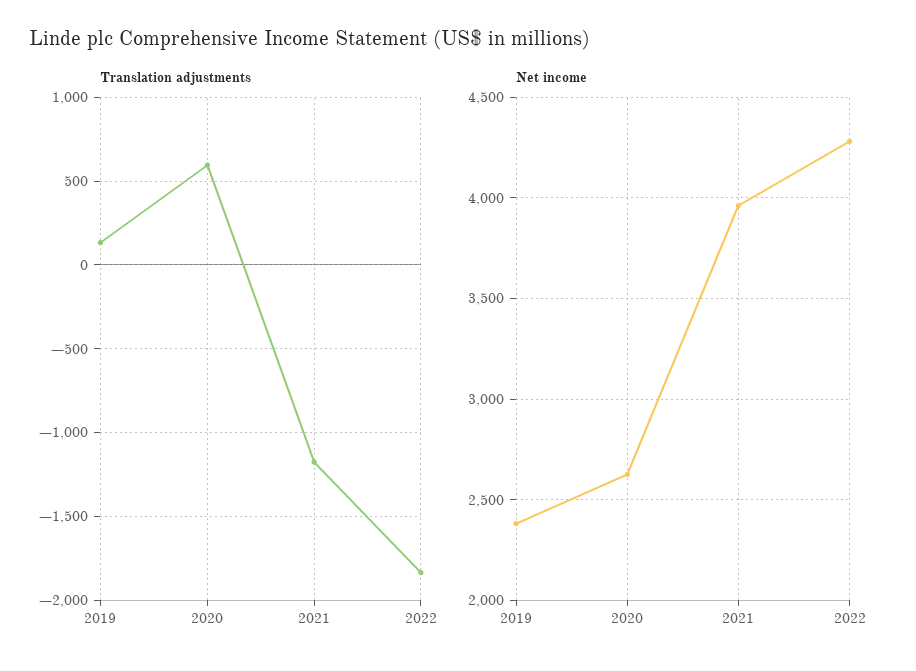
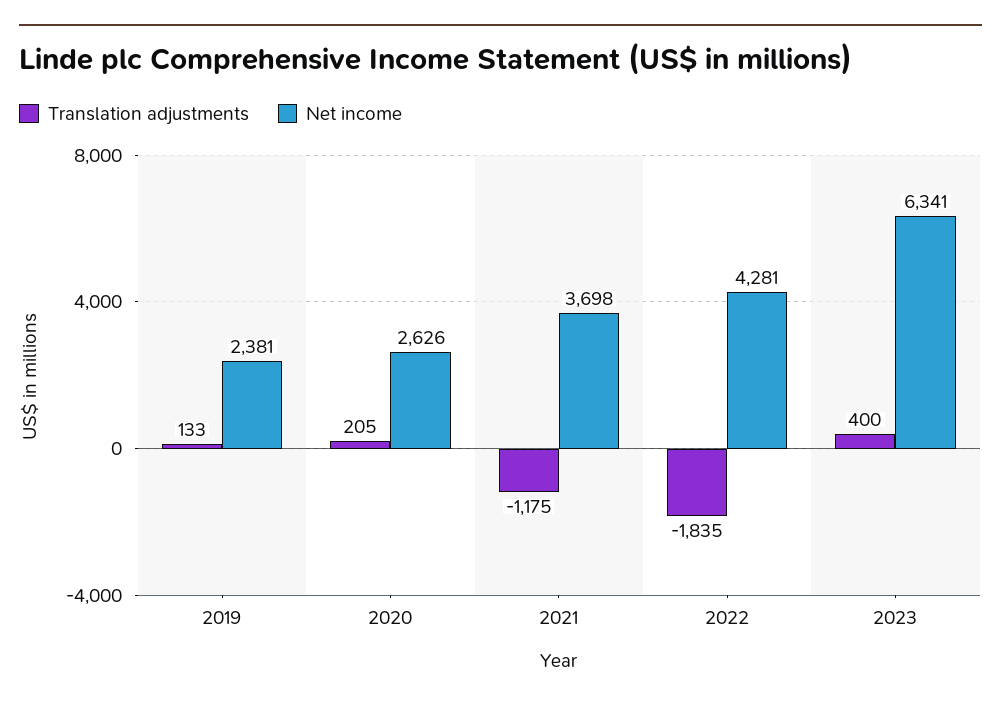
Translation adjustments, 2020: 600 -> 205
Net income, 2021: 3950 -> 3698
Translation adjustments, 2023: none -> 400
Net income, 2023: none -> 6341

